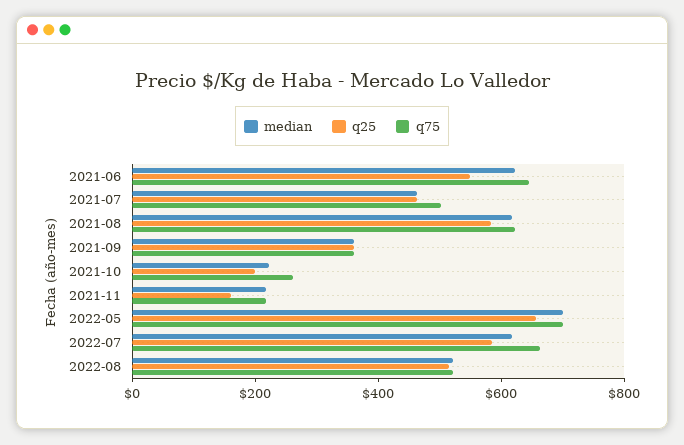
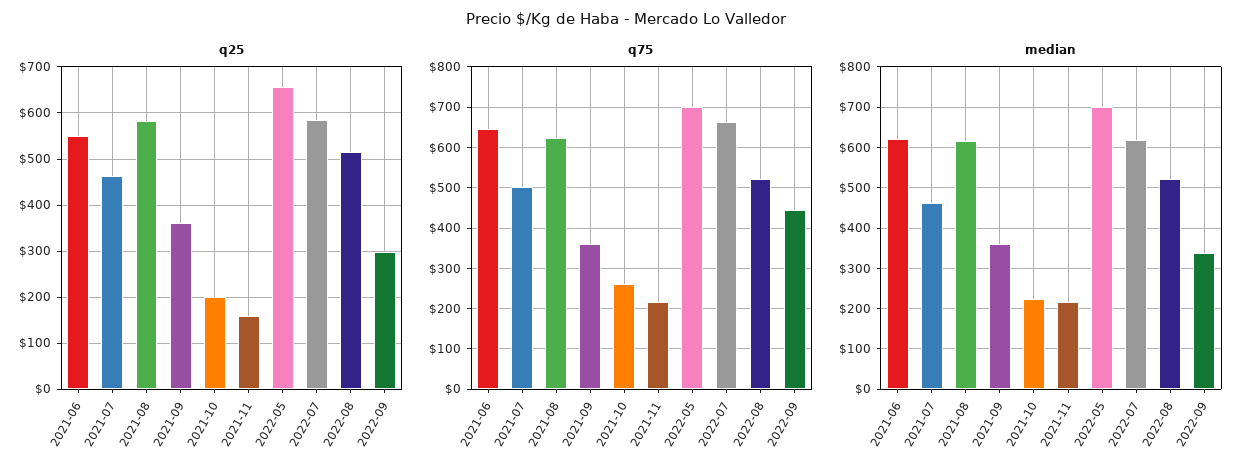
q25, 2022-09: none -> 300
q75, 2022-09: none -> 440
median, 2022-09: none -> 340

